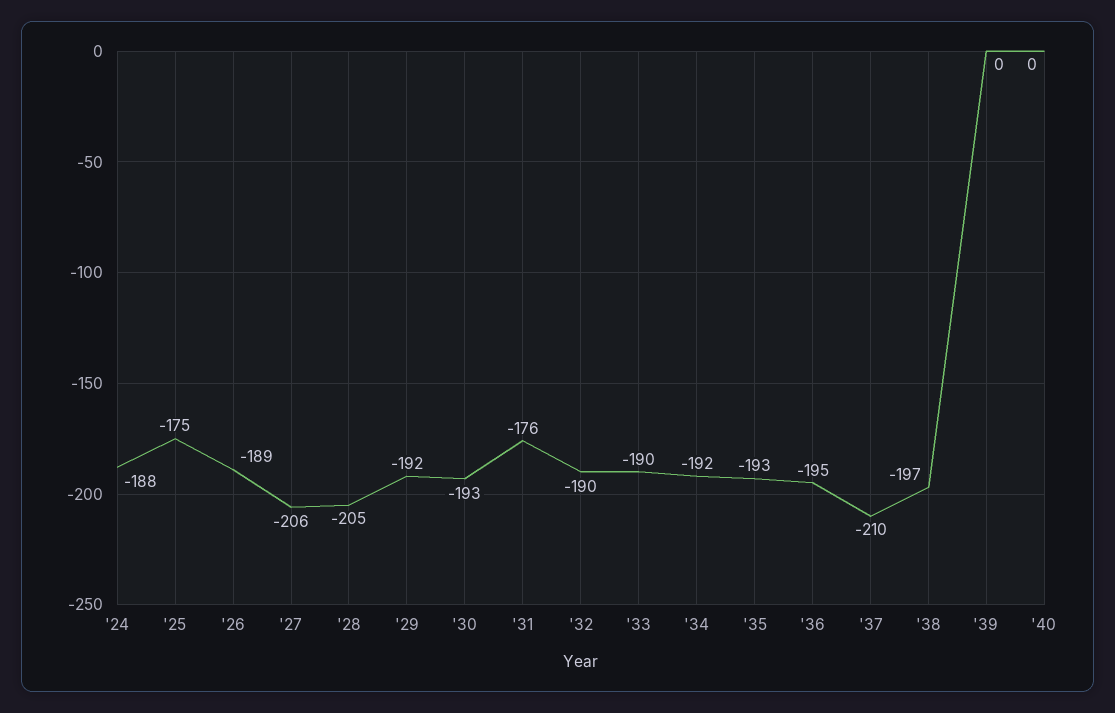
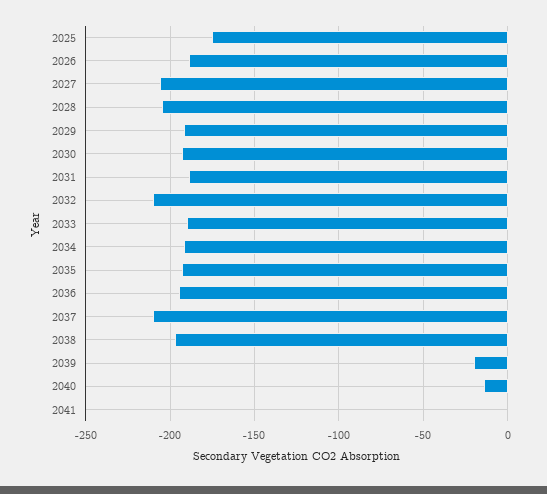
'24: -188 -> none
'31: -176 -> -190
'32: -190 -> -210
'39: 0 -> -20
'40: 0 -> -15
2041: none -> 0

